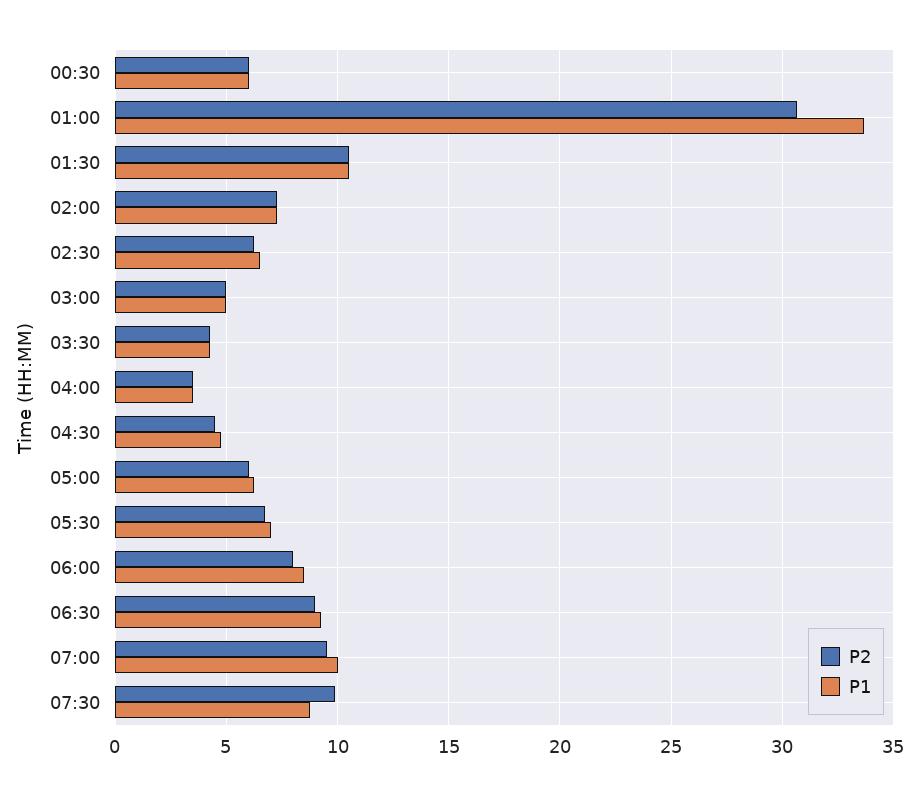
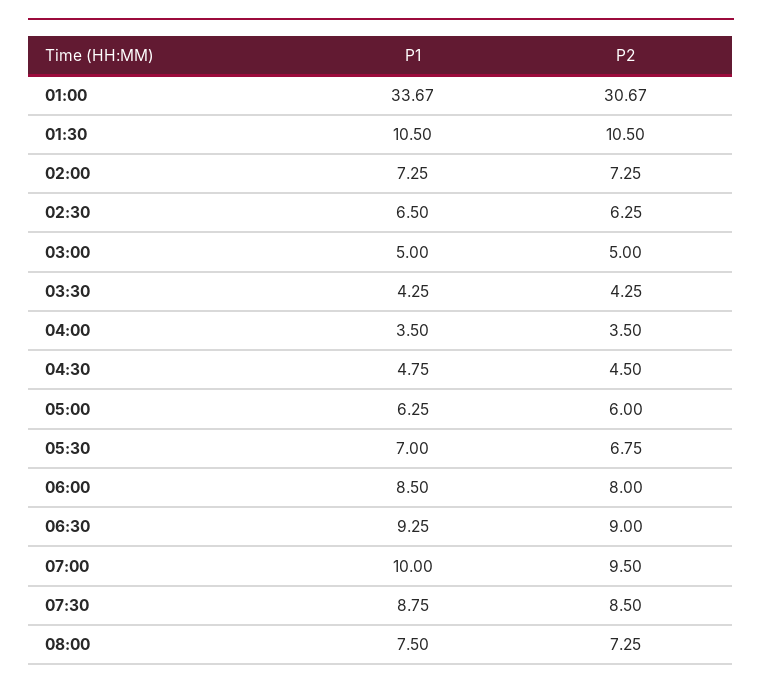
P2, 00:30: 6 -> none
P1, 00:30: 6 -> none
P2, 07:30: 10 -> 8.5
P1, 08:00: none -> 7.5
P2, 08:00: none -> 7.25

